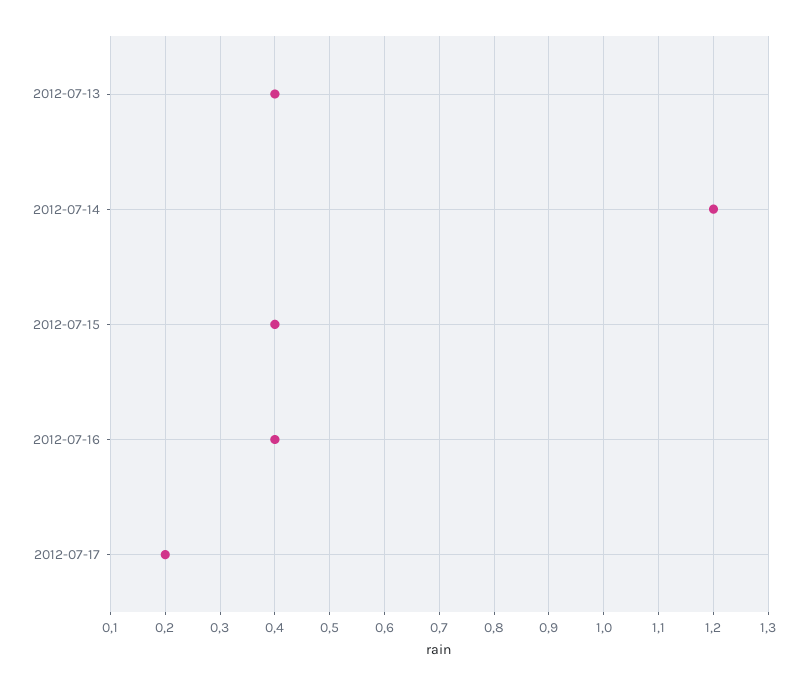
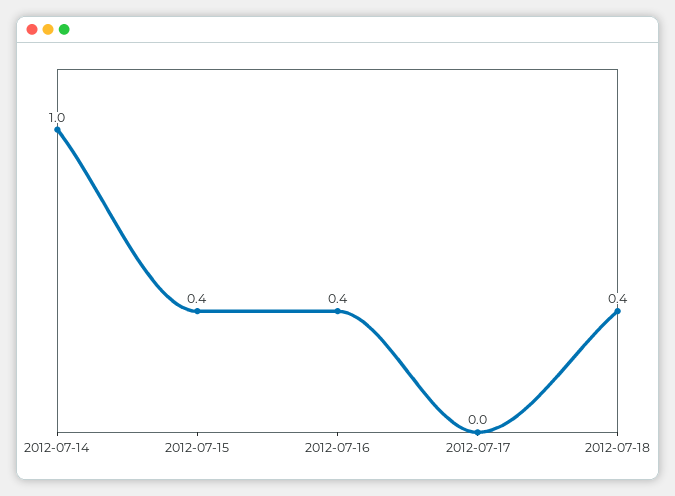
2012-07-13: 0.4 -> none
2012-07-14: 1.2 -> 1
2012-07-17: 0.2 -> 0
2012-07-18: none -> 0.4

